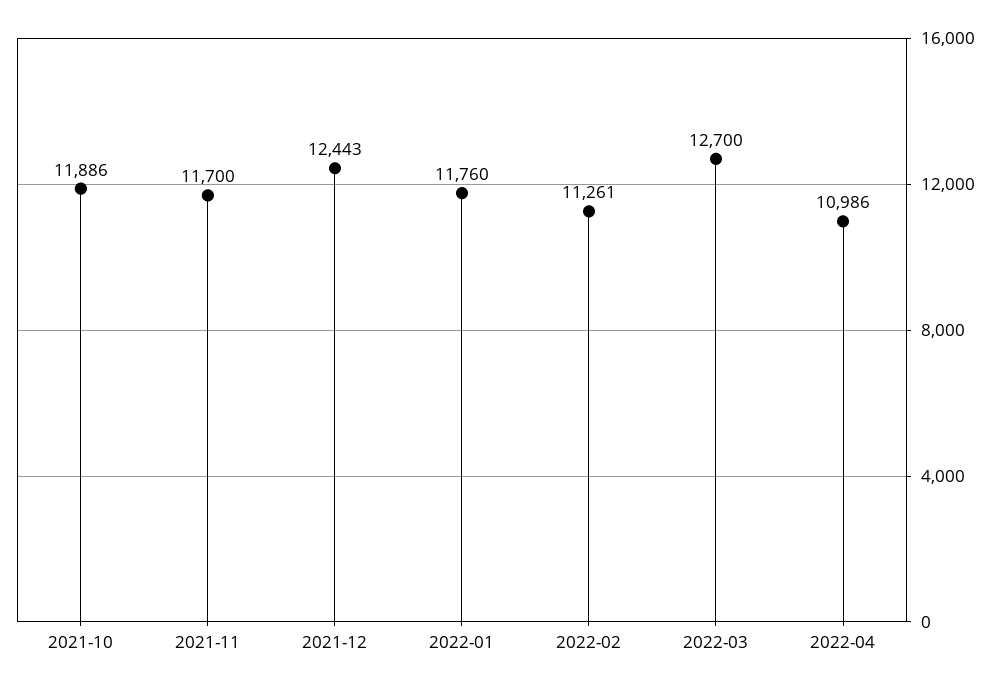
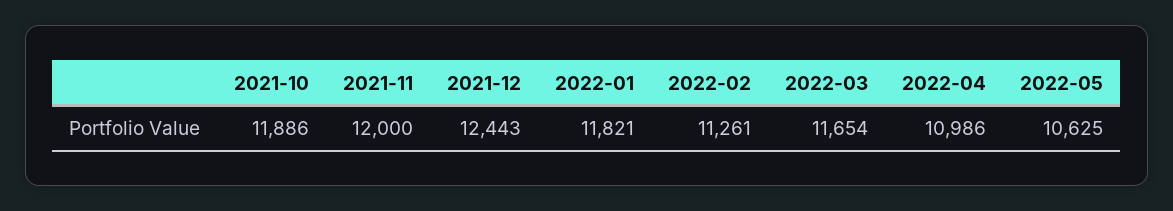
2021-11: 11700 -> 12000
2022-01: 11760 -> 11821
2022-03: 12700 -> 11654
2022-05: none -> 10625

